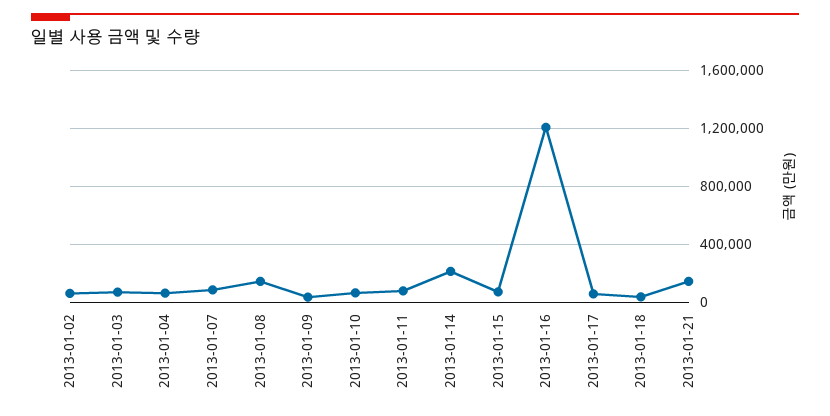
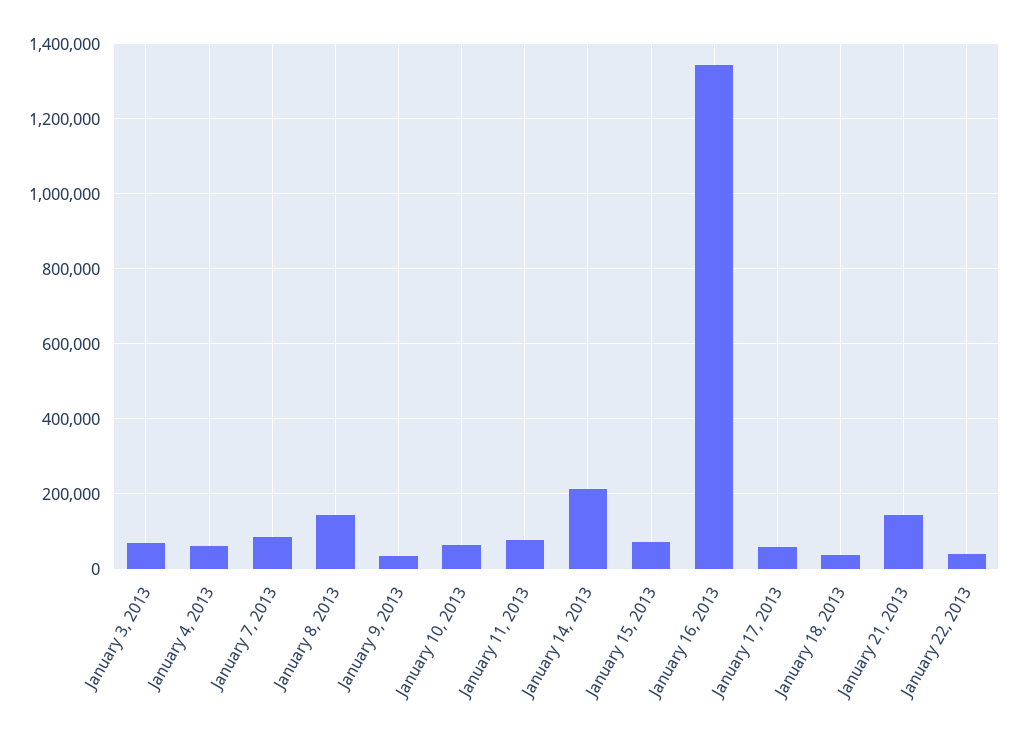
2013-01-02: 50000 -> none
2013-01-16: 1200000 -> 1340000
January 22, 2013: none -> 40000

